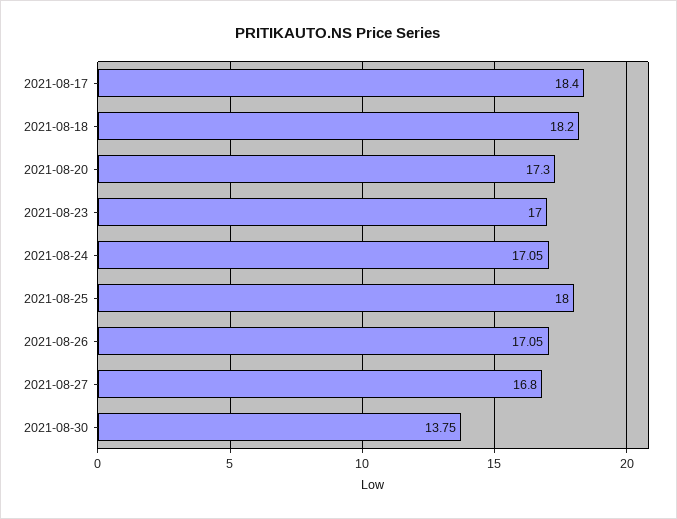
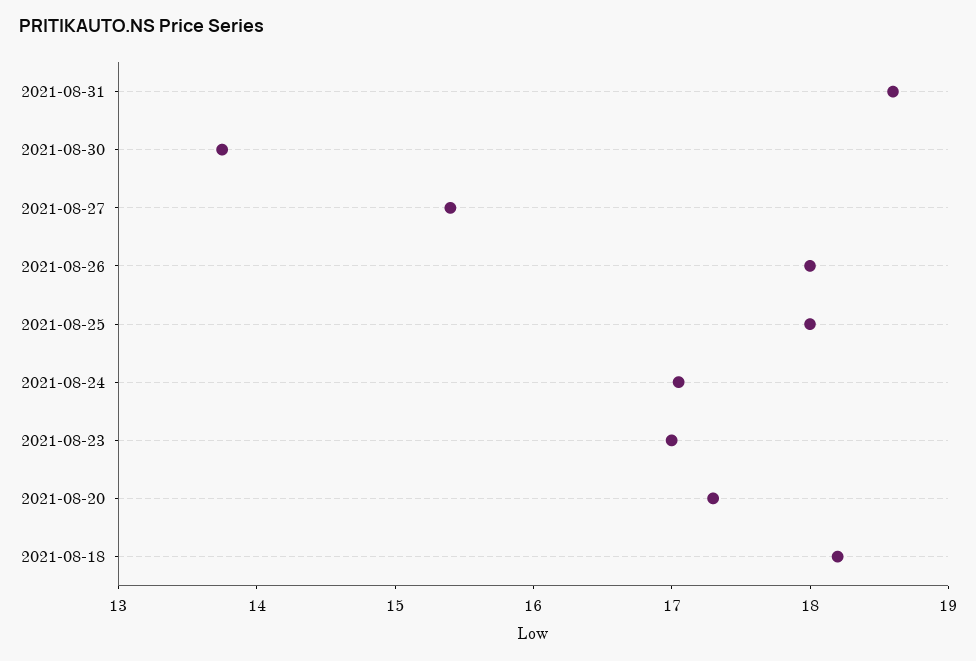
2021-08-17: 18.4 -> none
2021-08-26: 17.05 -> 18
2021-08-27: 16.8 -> 15.4
2021-08-31: none -> 18.6

